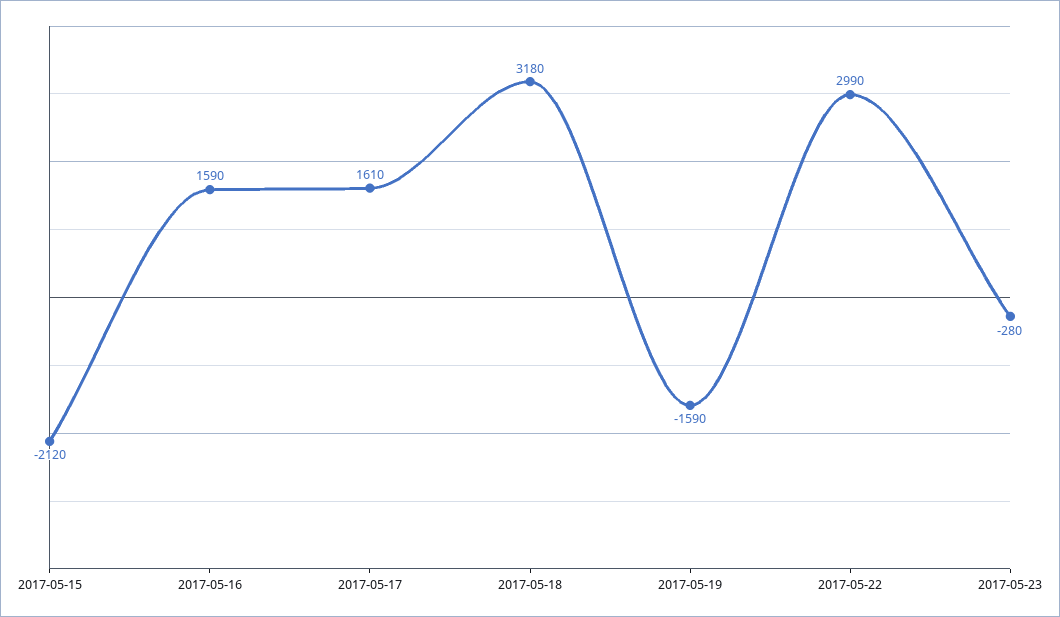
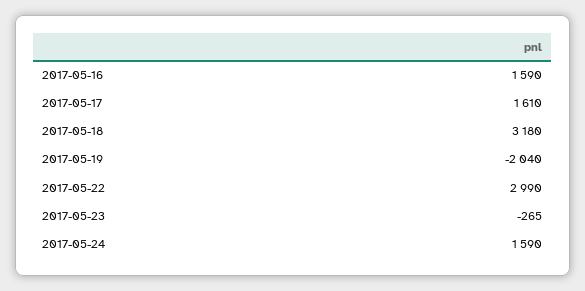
2017-05-15: -2120 -> none
2017-05-19: -1590 -> -2040
2017-05-23: -280 -> -265
2017-05-24: none -> 1590

